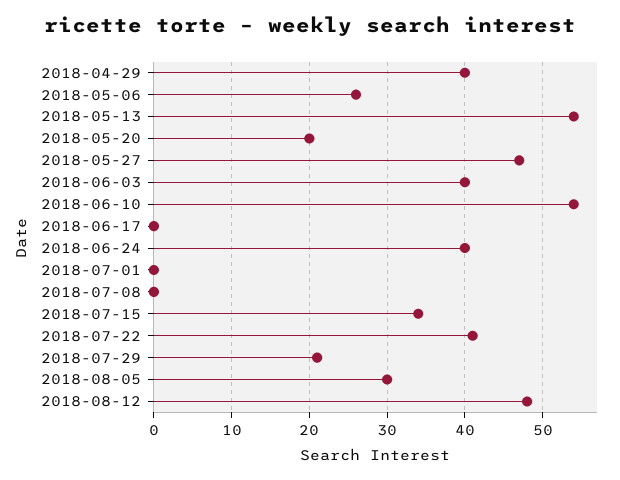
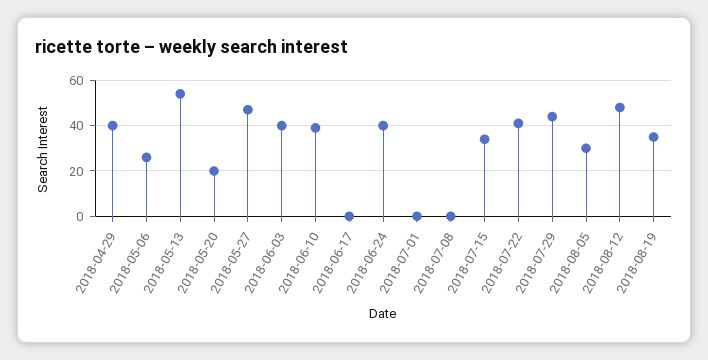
2018-06-10: 54 -> 40
2018-07-29: 21 -> 45
2018-08-19: none -> 35

